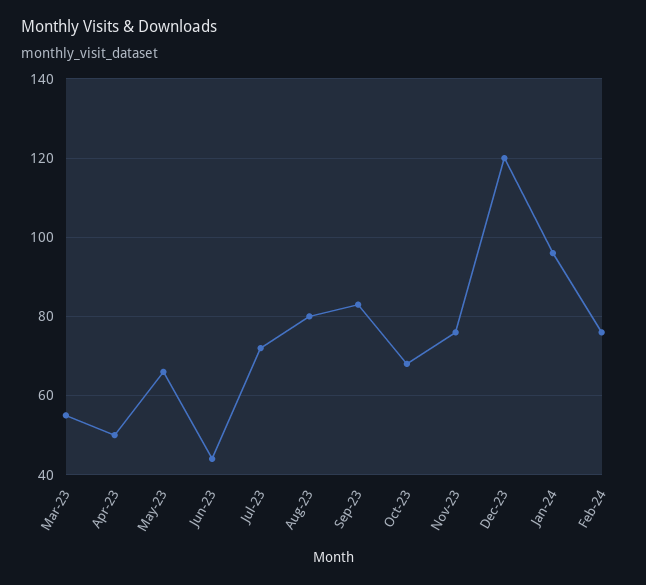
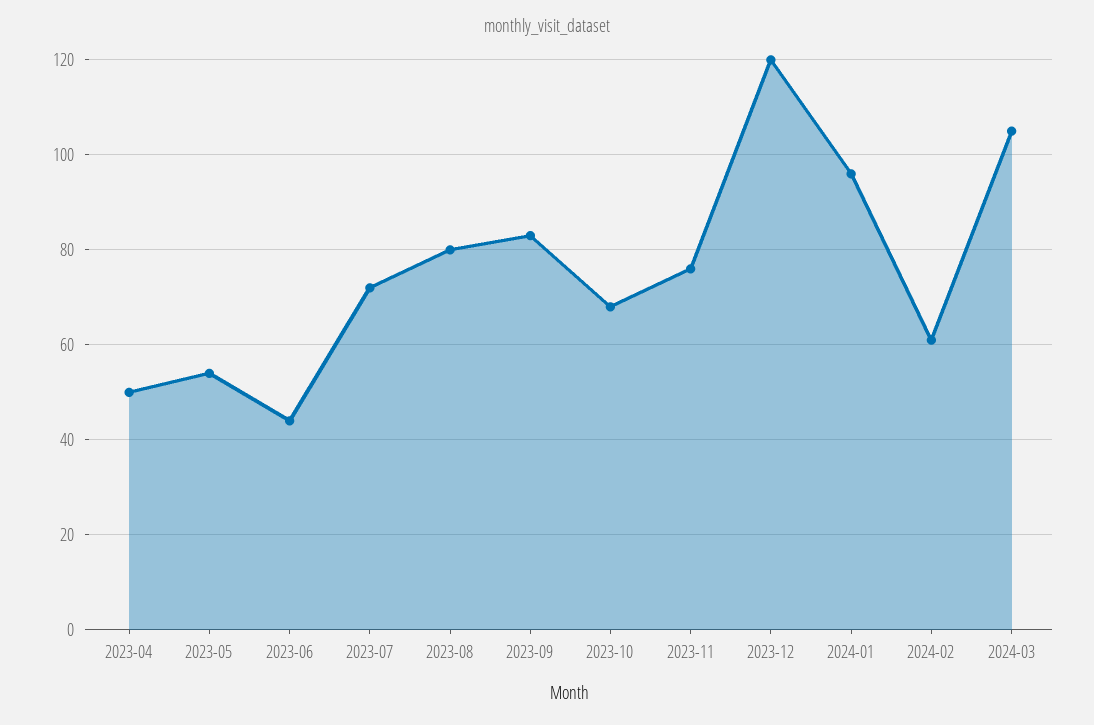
Mar-23: 55 -> none
May-23: 65 -> 55
Feb-24: 75 -> 60
2024-03: none -> 105

